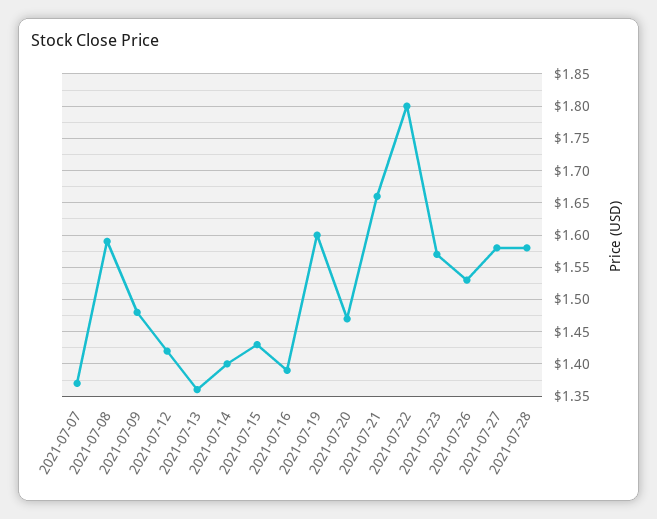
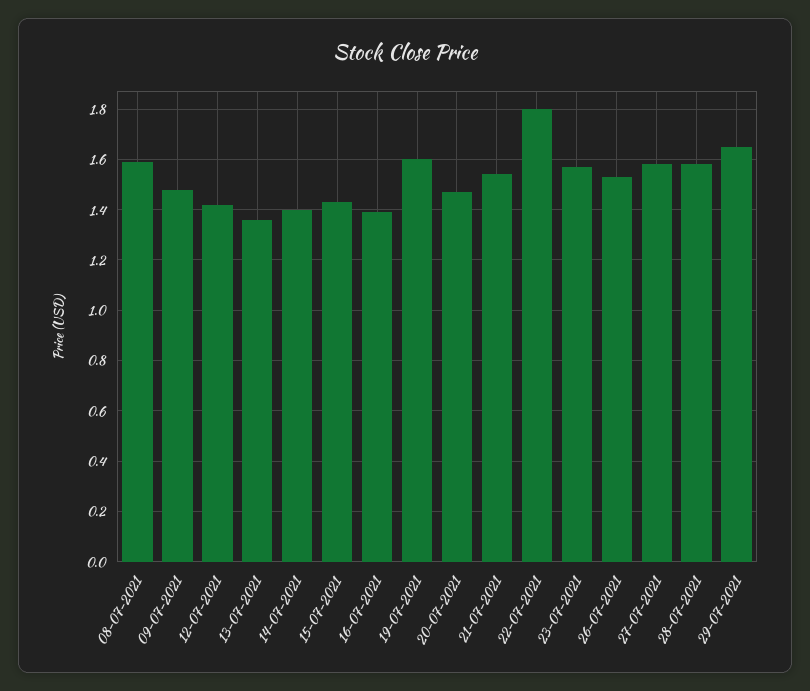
2021-07-07: 1.37 -> none
2021-07-21: 1.66 -> 1.55
29-07-2021: none -> 1.65

